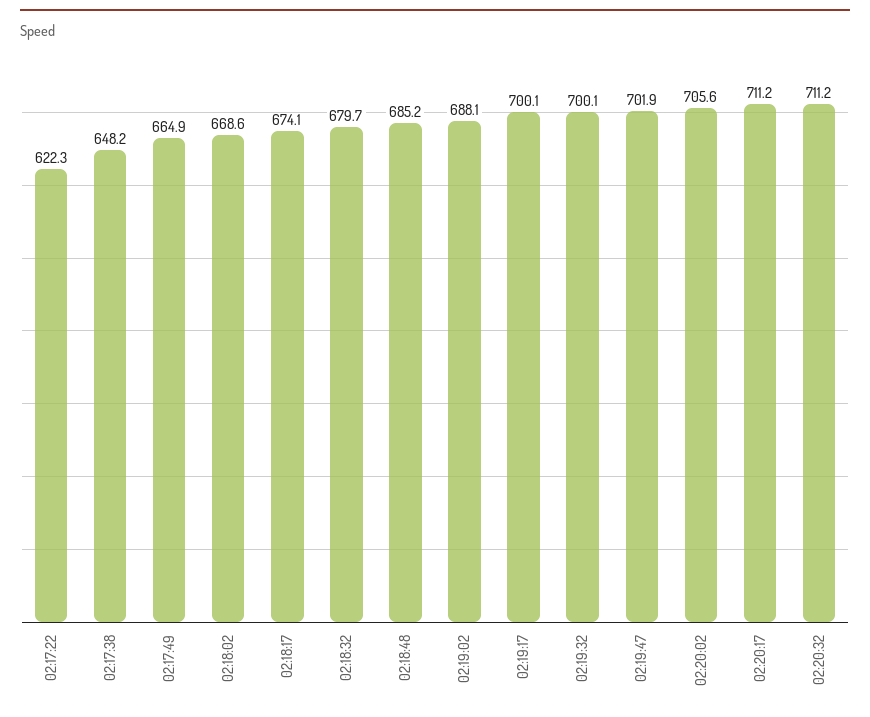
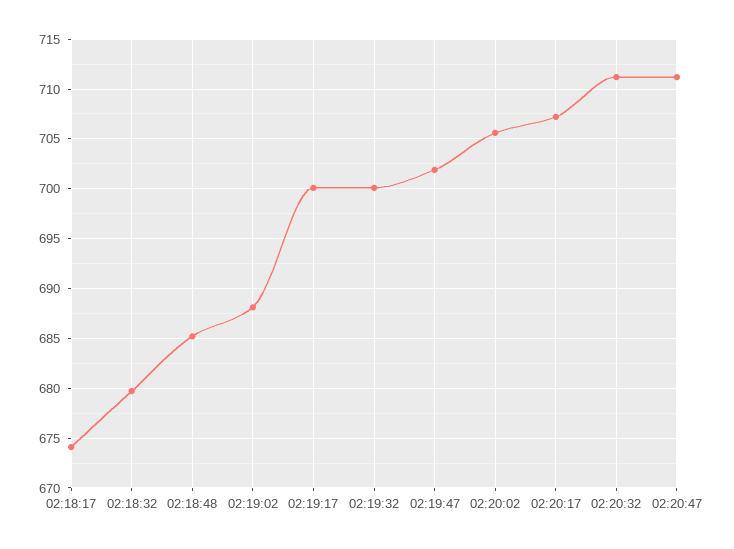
02:17:22: 622.3 -> none
02:17:38: 648.2 -> none
02:17:49: 664.9 -> none
02:18:02: 668.6 -> none
02:20:17: 711.2 -> 707
02:20:47: none -> 711

